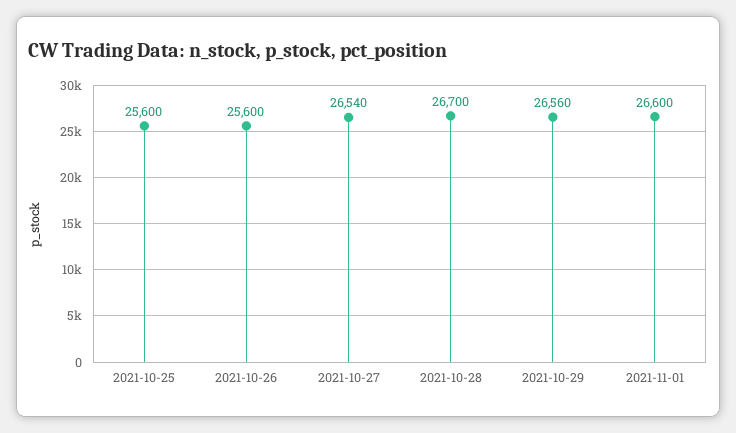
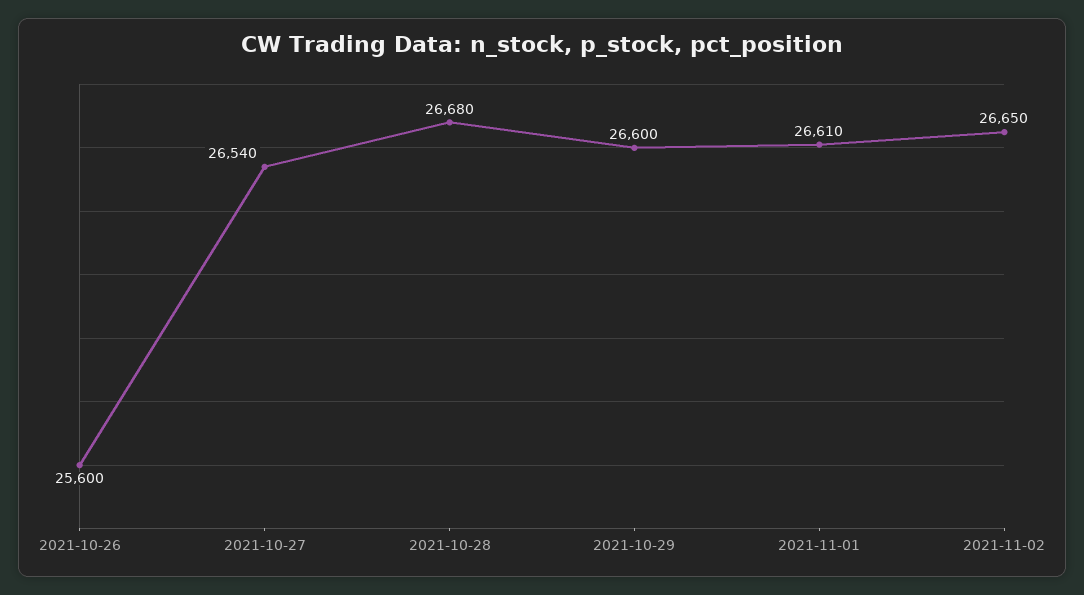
2021-10-25: 25600 -> none
2021-10-28: 26700 -> 26680
2021-10-29: 26560 -> 26600
2021-11-01: 26600 -> 26610
2021-11-02: none -> 26650

